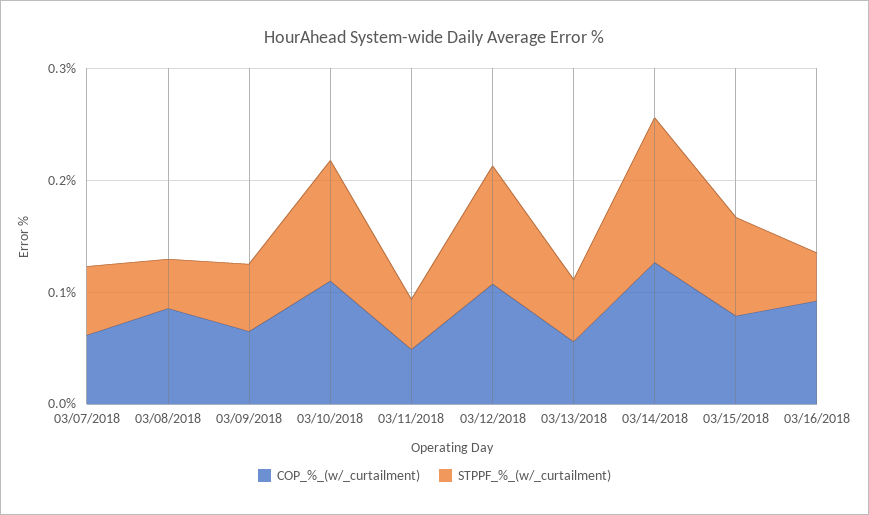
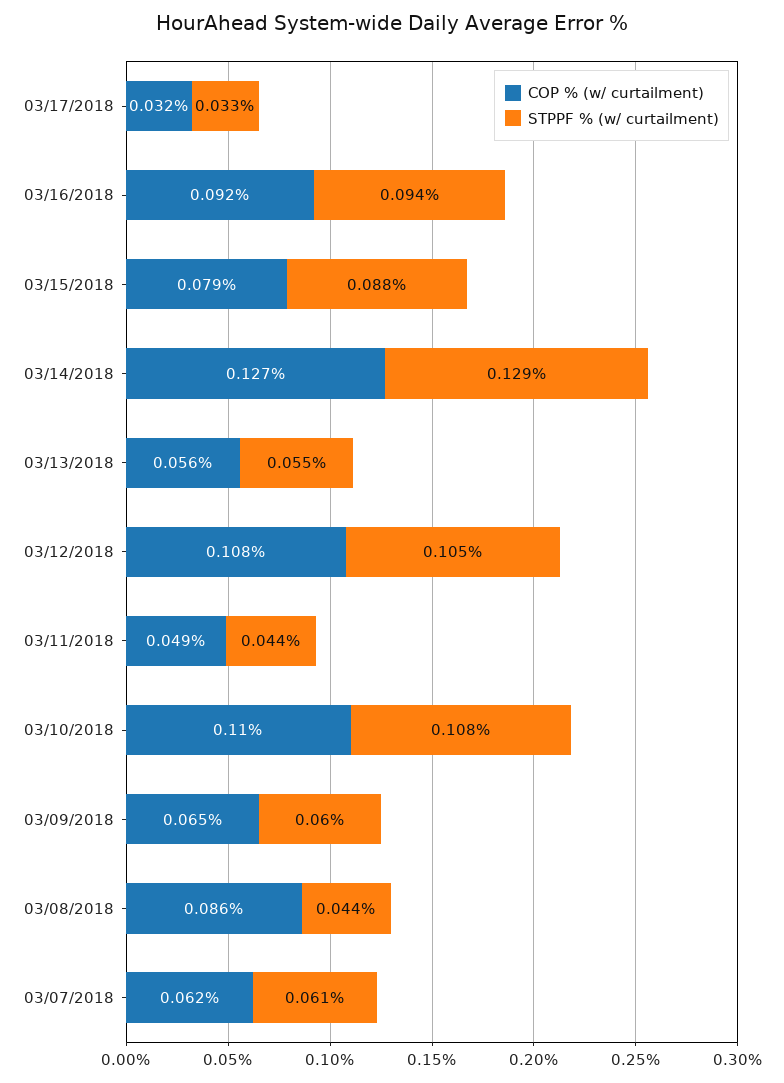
STPPF_%_(w/_curtailment), 03/16/2018: 0.04 -> 0.094
COP_%_(w/_curtailment), 03/17/2018: none -> 0.032
STPPF_%_(w/_curtailment), 03/17/2018: none -> 0.033

